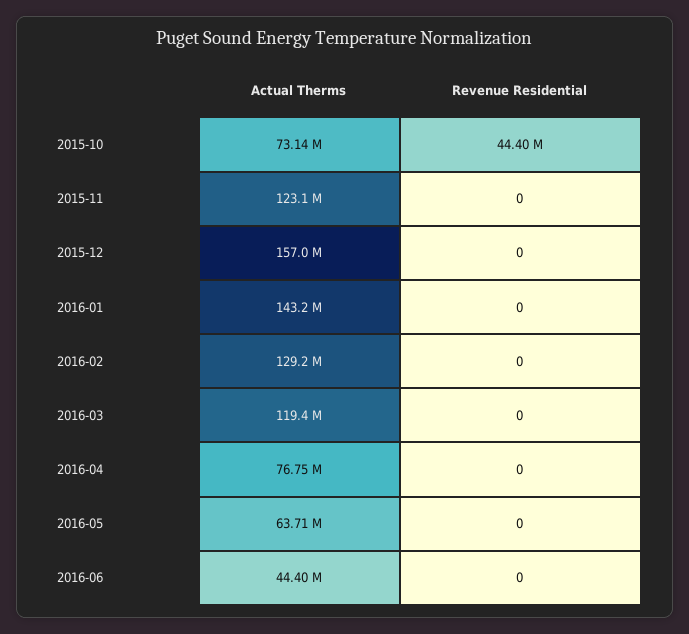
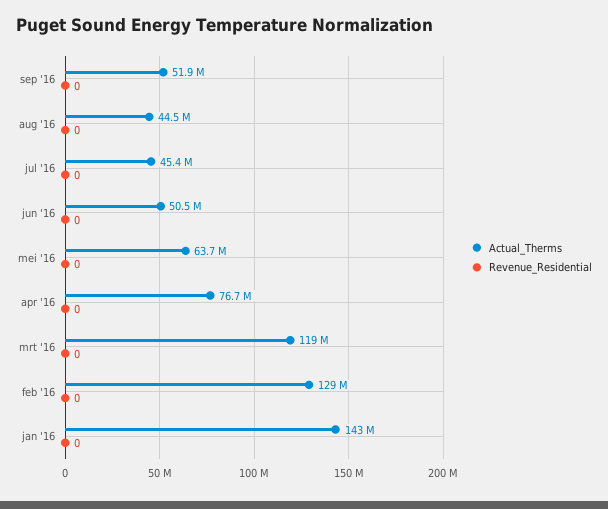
Actual Therms, 2015-10: 73140000 -> none
Revenue Residential, 2015-10: 44400000 -> none
Actual Therms, 2015-11: 123100000 -> none
Revenue Residential, 2015-11: 0 -> none
Actual Therms, 2015-12: 157000000 -> none
Revenue Residential, 2015-12: 0 -> none
Actual Therms, 2016-06: 44400000 -> 50500000
Actual Therms, sep '16: none -> 51900000
Revenue Residential, sep '16: none -> 0
Actual Therms, aug '16: none -> 44500000
Revenue Residential, aug '16: none -> 0
Actual Therms, jul '16: none -> 45400000
Revenue Residential, jul '16: none -> 0

